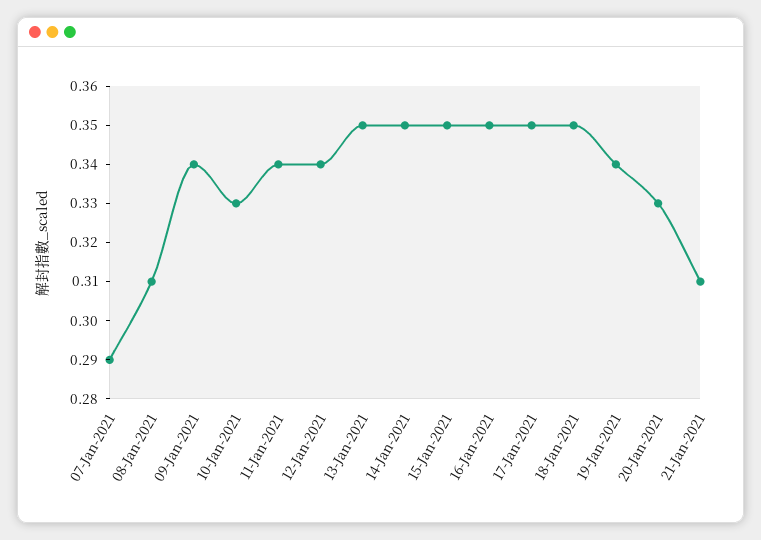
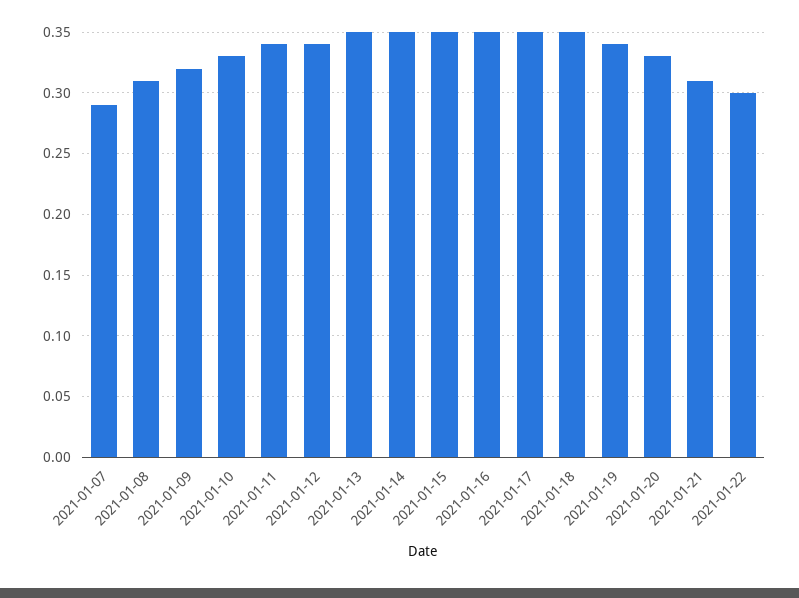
09-Jan-2021: 0.34 -> 0.32
2021-01-22: none -> 0.3

